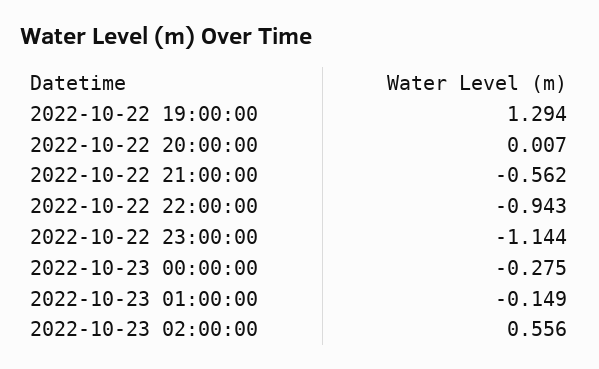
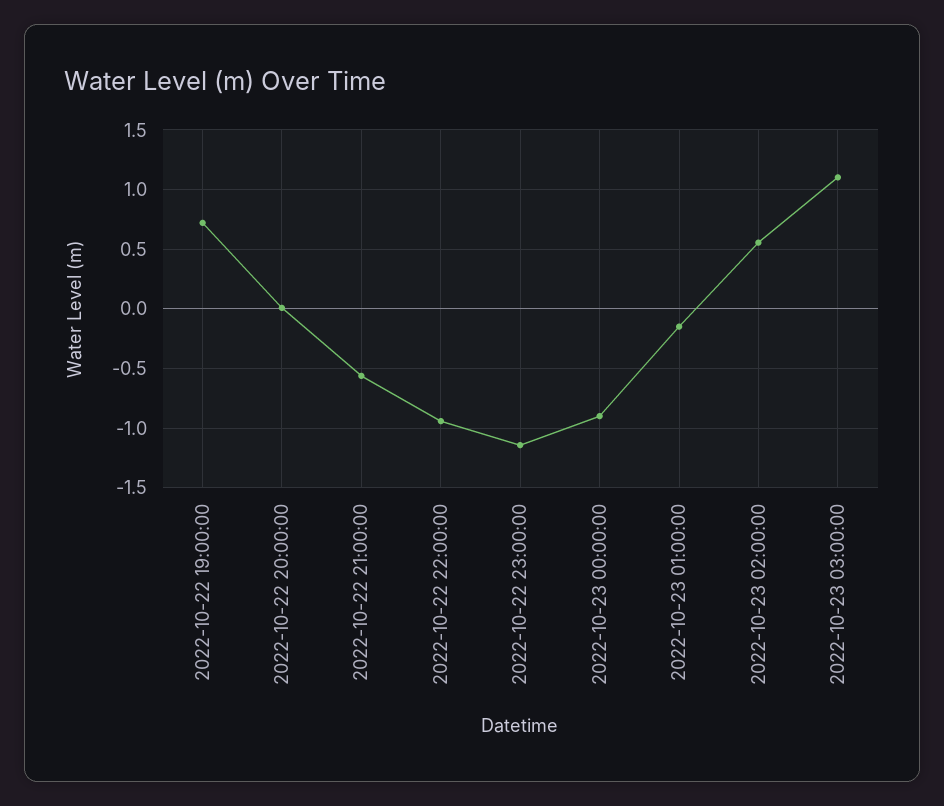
2022-10-22 19:00:00: 1.294 -> 0.7
2022-10-23 00:00:00: -0.275 -> -0.9
2022-10-23 03:00:00: none -> 1.1

